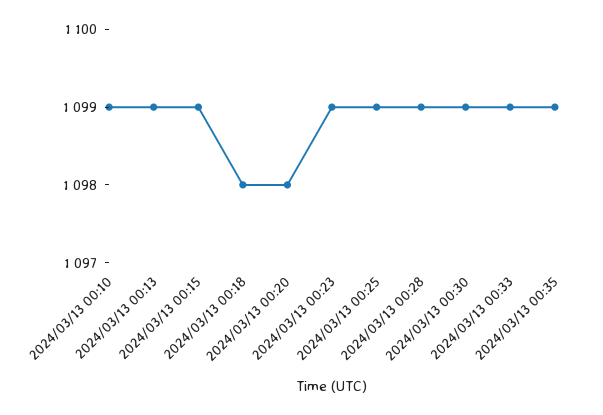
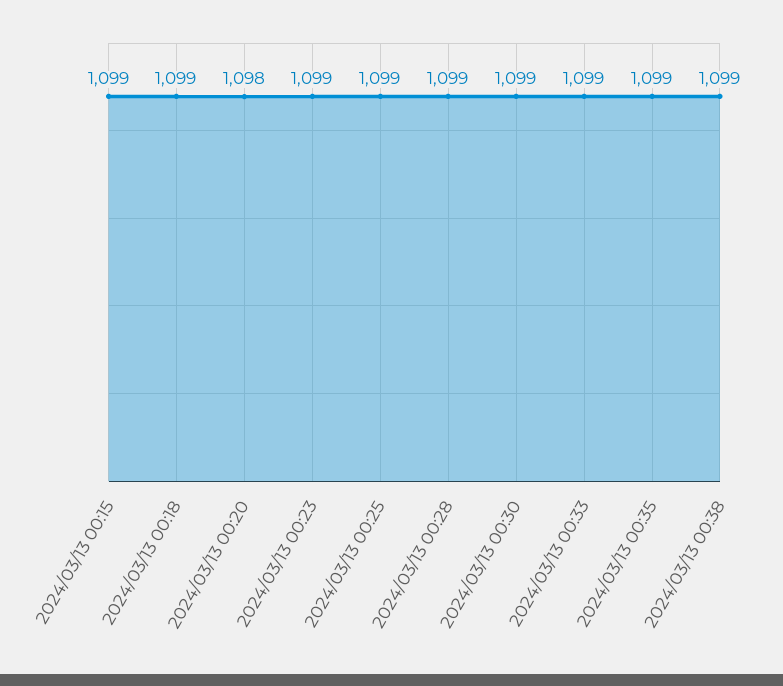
2024/03/13 00:10: 1099 -> none
2024/03/13 00:13: 1099 -> none
2024/03/13 00:18: 1098 -> 1099
2024/03/13 00:38: none -> 1099

